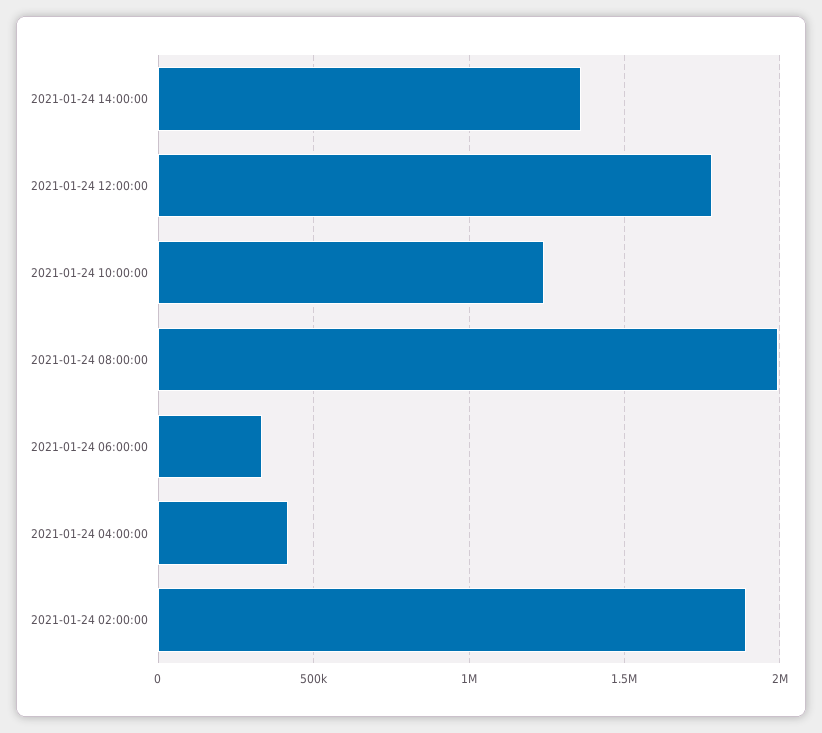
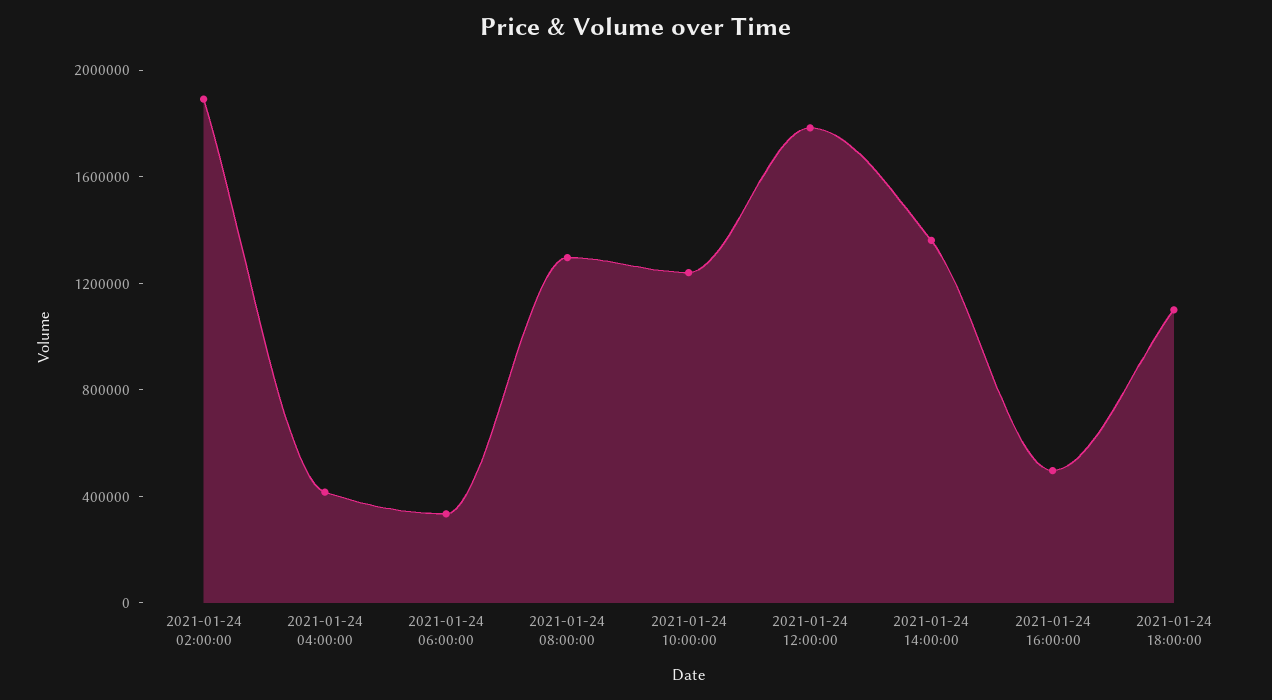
2021-01-24 08:00:00: 2000000 -> 1300000
2021-01-24 16:00:00: none -> 500000
2021-01-24 18:00:00: none -> 1100000

